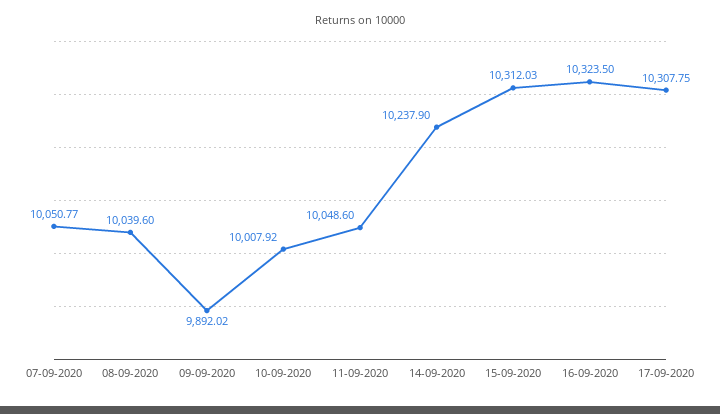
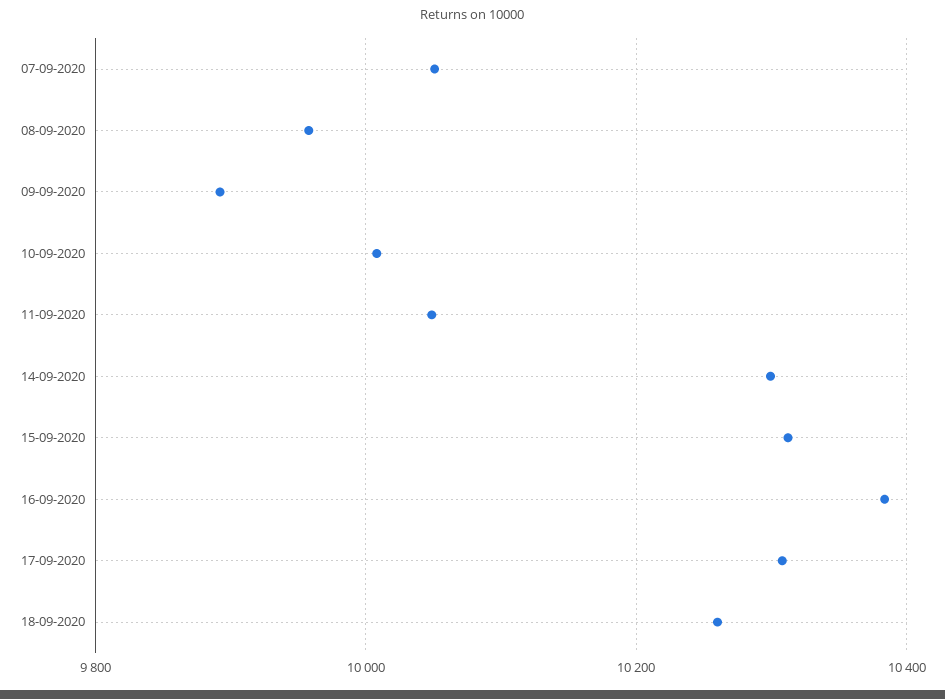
08-09-2020: 10039.6 -> 9960
14-09-2020: 10237.9 -> 10300
16-09-2020: 10323.5 -> 10380
18-09-2020: none -> 10260

